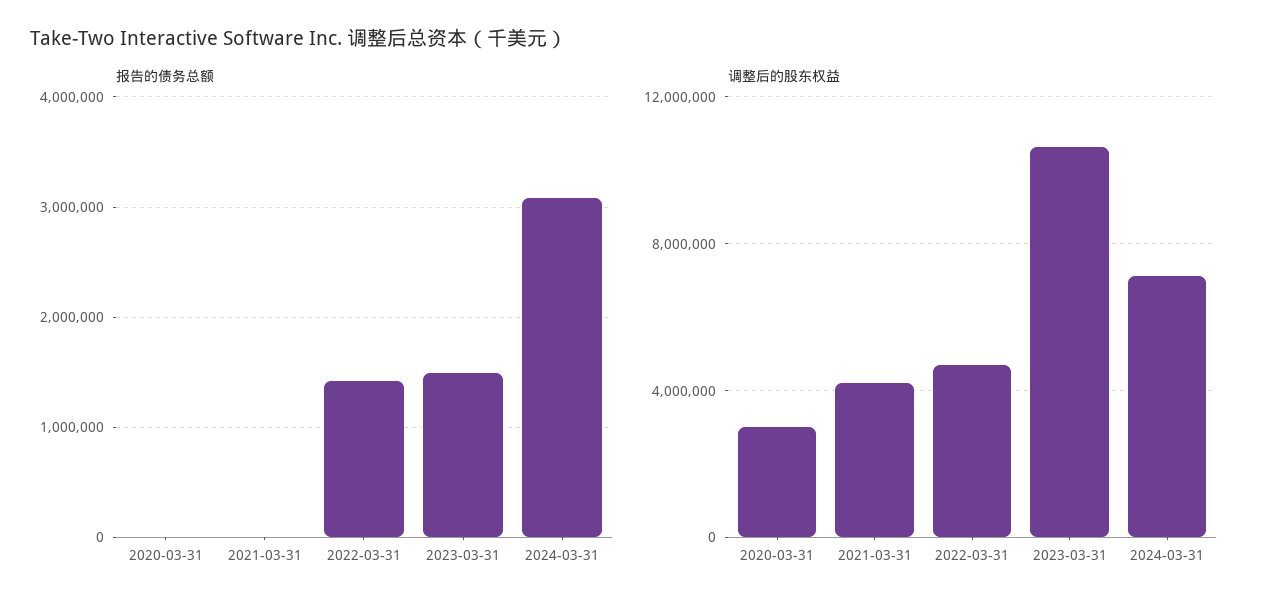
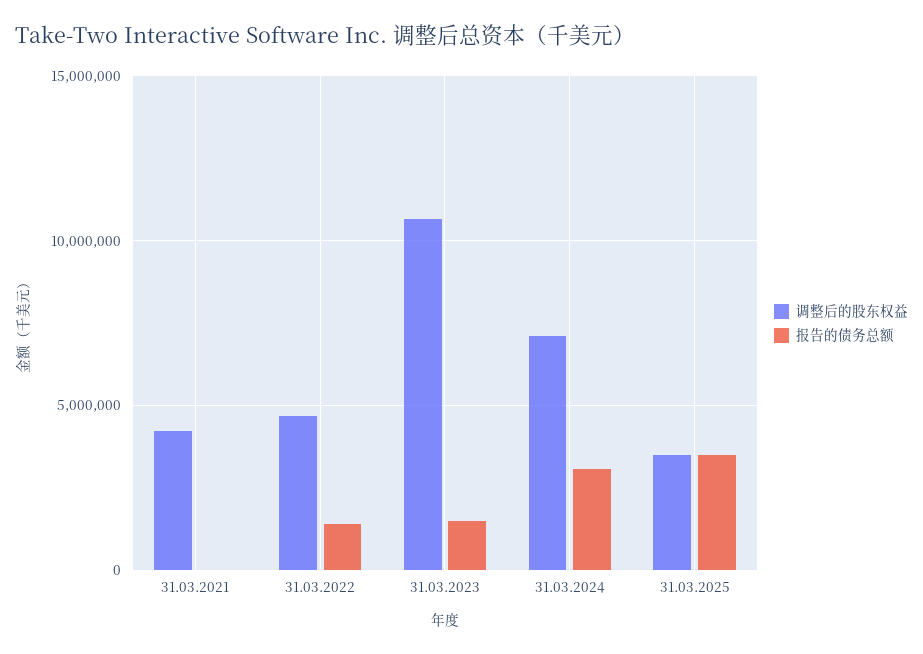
报告的债务总额, 2020-03-31: 0 -> none
调整后的股东权益, 2020-03-31: 3000000 -> none
调整后的股东权益, 31.03.2025: none -> 3500000
报告的债务总额, 31.03.2025: none -> 3500000

